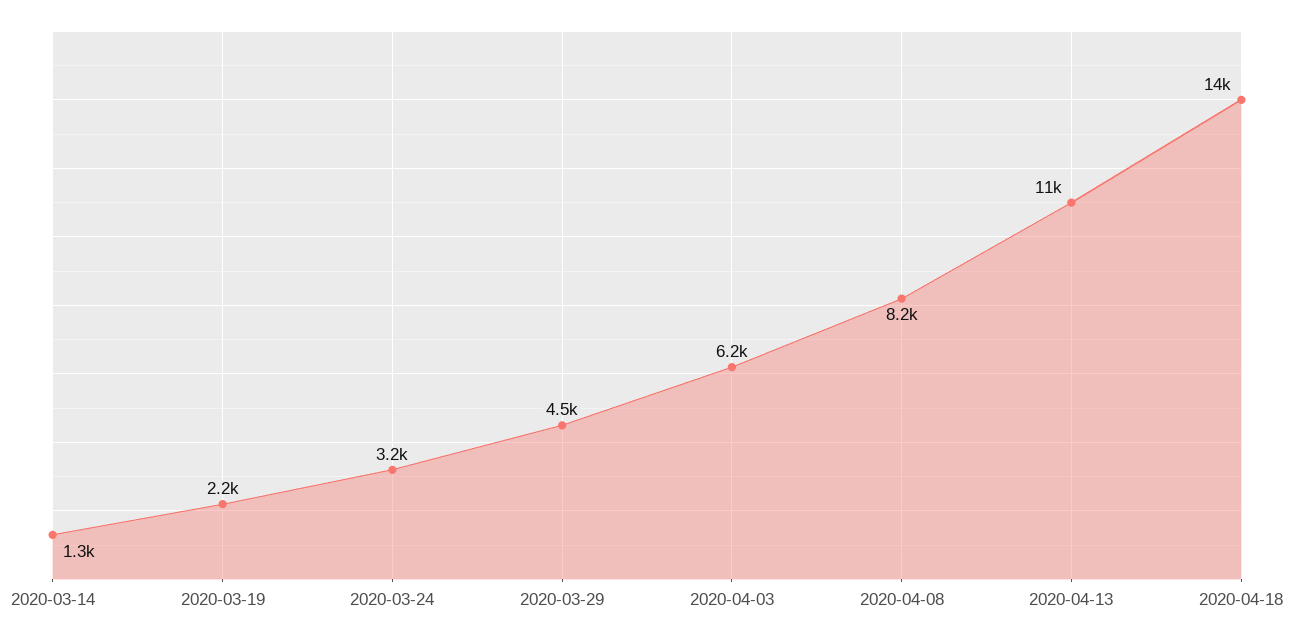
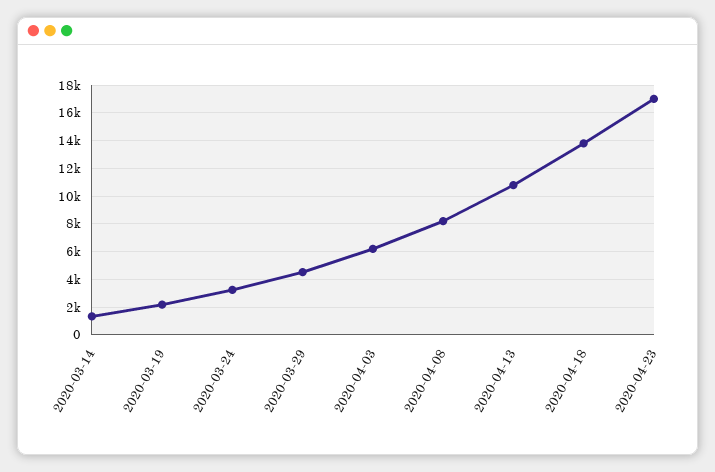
2020-04-23: none -> 17000

